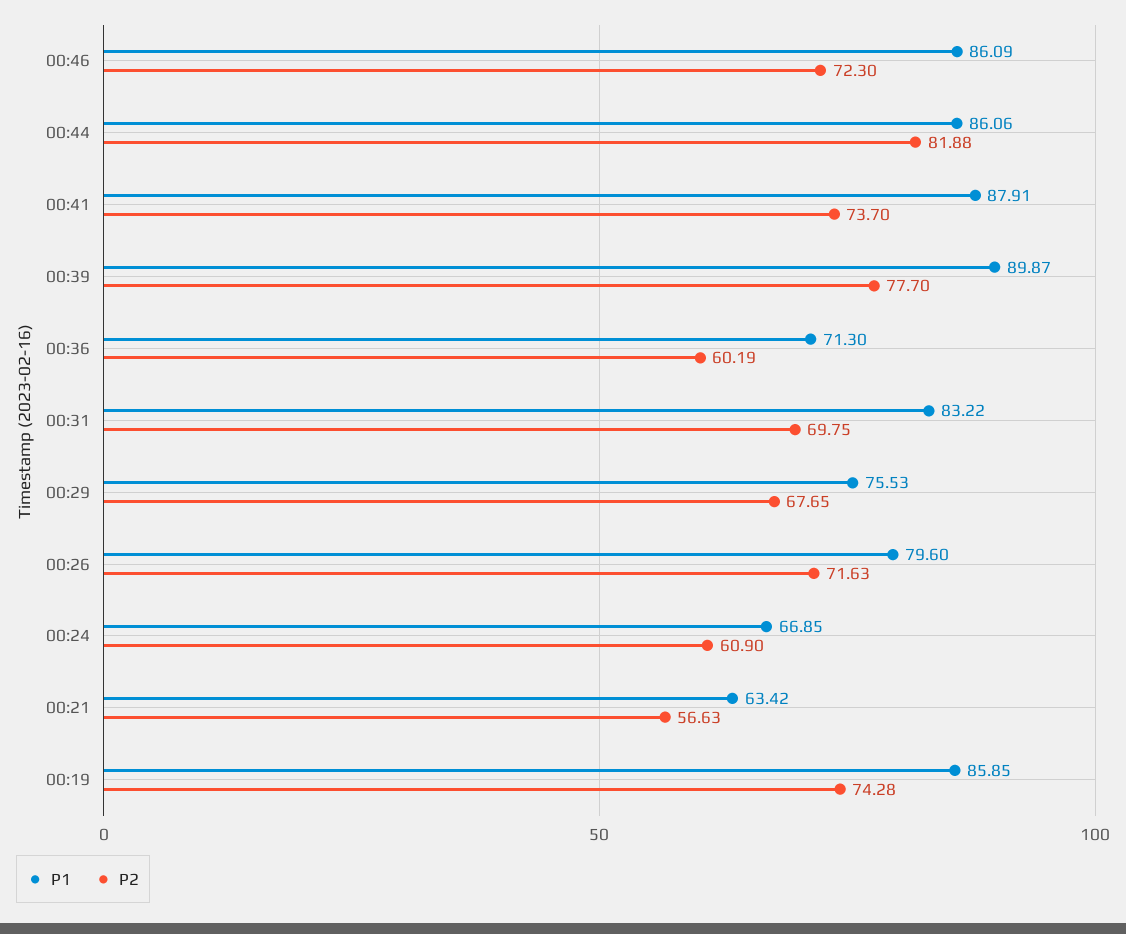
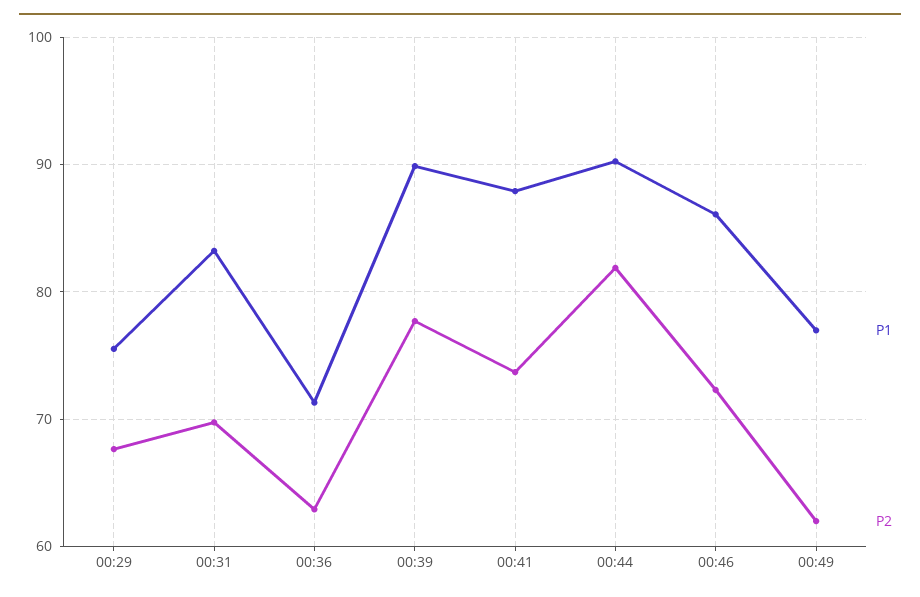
P1, 00:44: 86.06 -> 90
P2, 00:36: 60.19 -> 63
P1, 00:26: 79.6 -> none
P2, 00:26: 71.63 -> none
P1, 00:24: 66.85 -> none
P2, 00:24: 60.9 -> none
P1, 00:21: 63.42 -> none
P2, 00:21: 56.63 -> none
P1, 00:19: 85.85 -> none
P2, 00:19: 74.28 -> none
P1, 00:49: none -> 77
P2, 00:49: none -> 62

